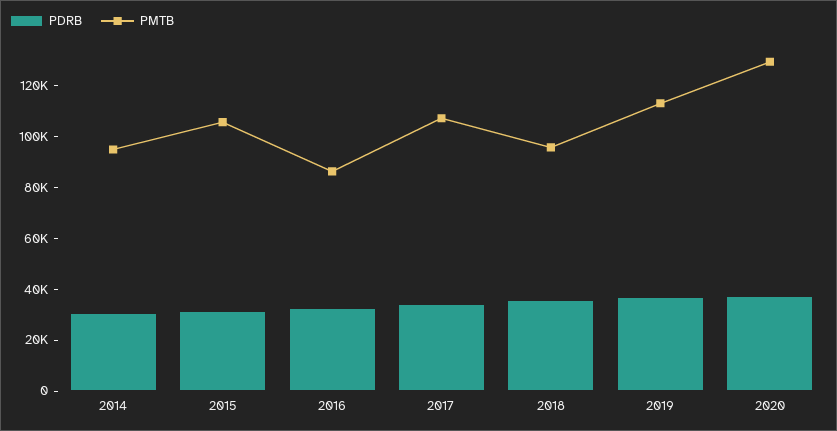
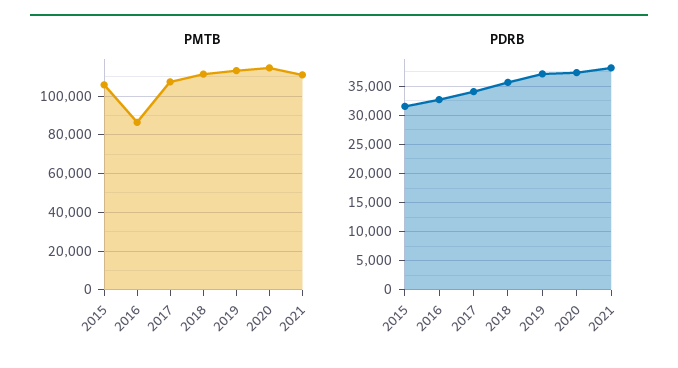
PDRB, 2014: 30000 -> none
PMTB, 2014: 95000 -> none
PMTB, 2018: 95000 -> 110000
PMTB, 2020: 130000 -> 115000
PMTB, 2021: none -> 110000
PDRB, 2021: none -> 37500

